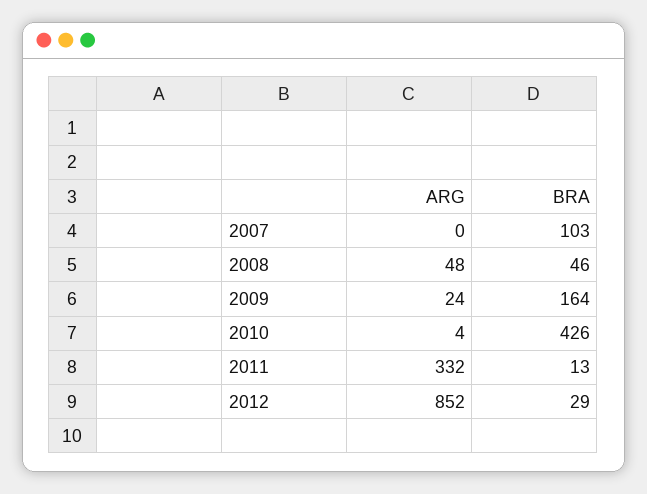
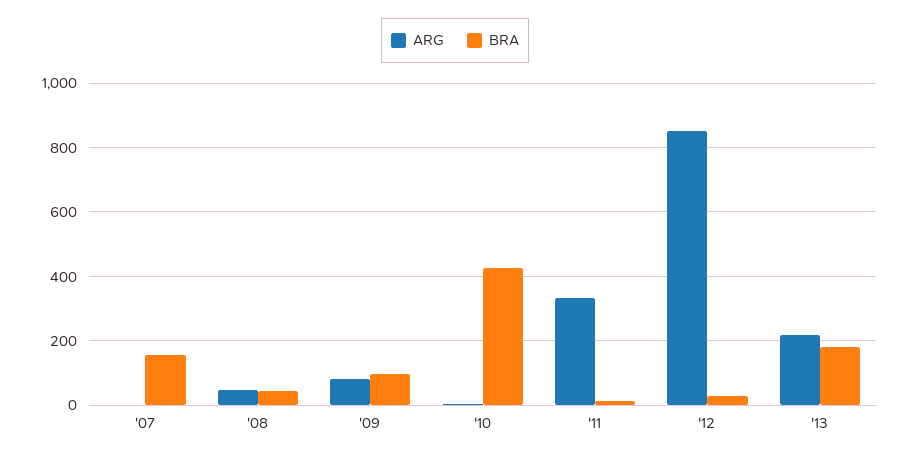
BRA, 2007: 103 -> 160
ARG, 2009: 24 -> 80
BRA, 2009: 164 -> 100
ARG, '13: none -> 220
BRA, '13: none -> 180

